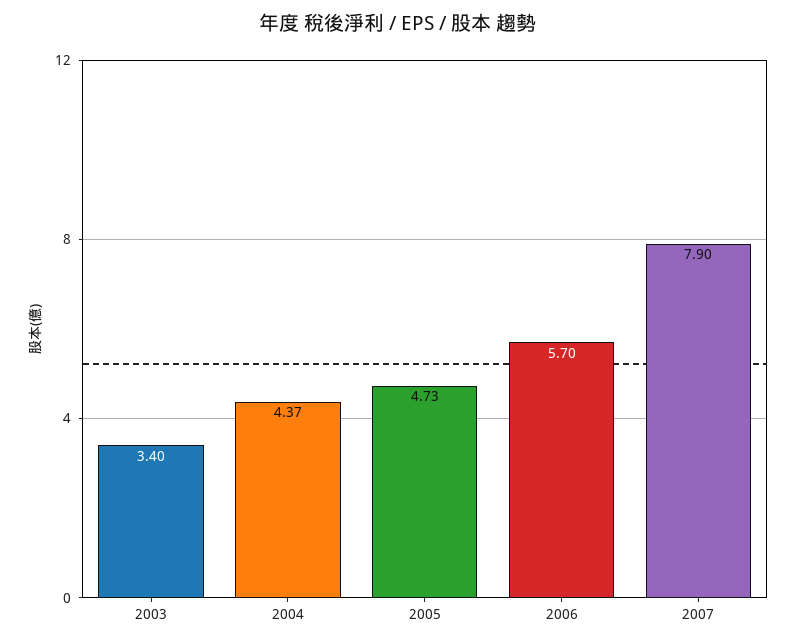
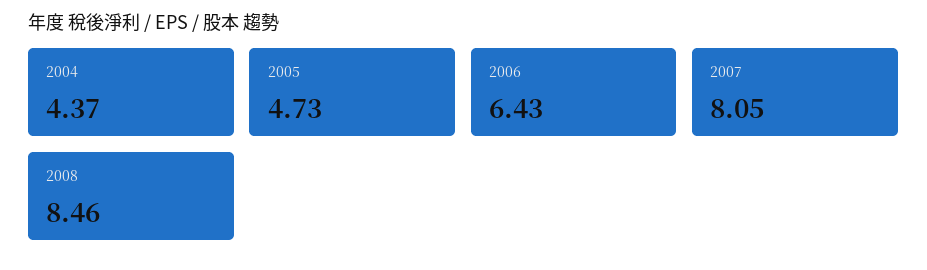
2003: 3.4 -> none
2006: 5.7 -> 6.43
2007: 7.9 -> 8.05
2008: none -> 8.46

